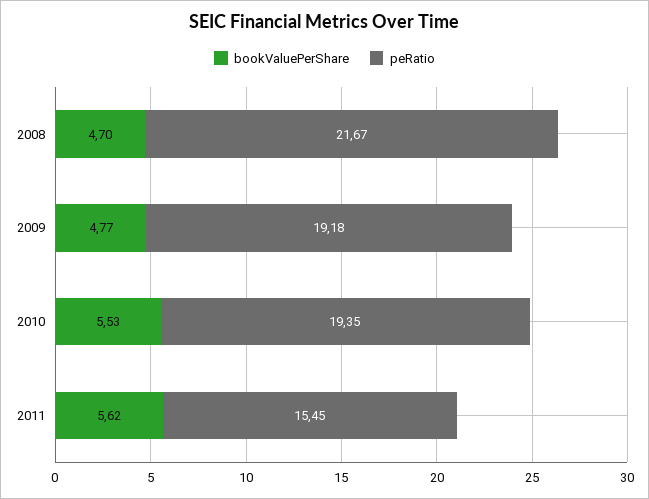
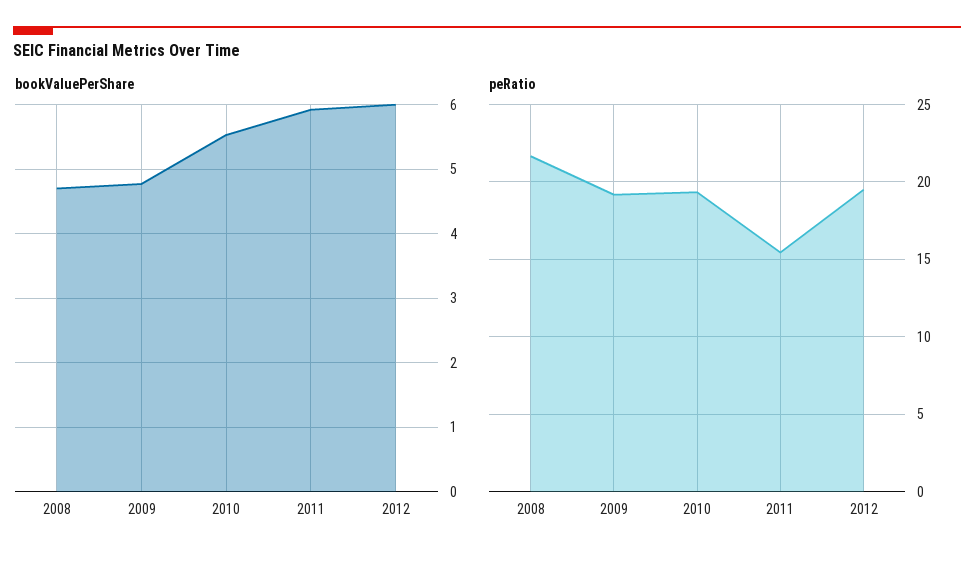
bookValuePerShare, 2011: 5.62 -> 5.9
bookValuePerShare, 2012: none -> 6
peRatio, 2012: none -> 19.5

